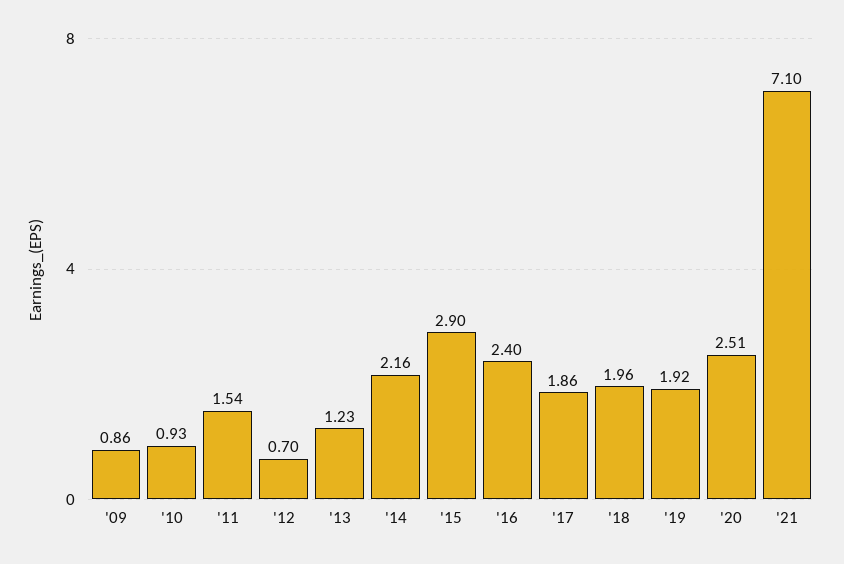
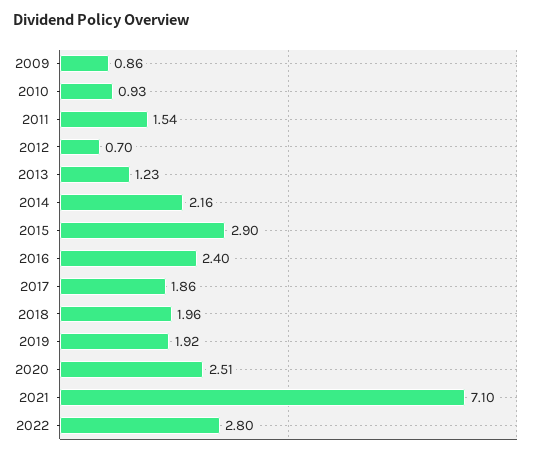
2022: none -> 2.8

